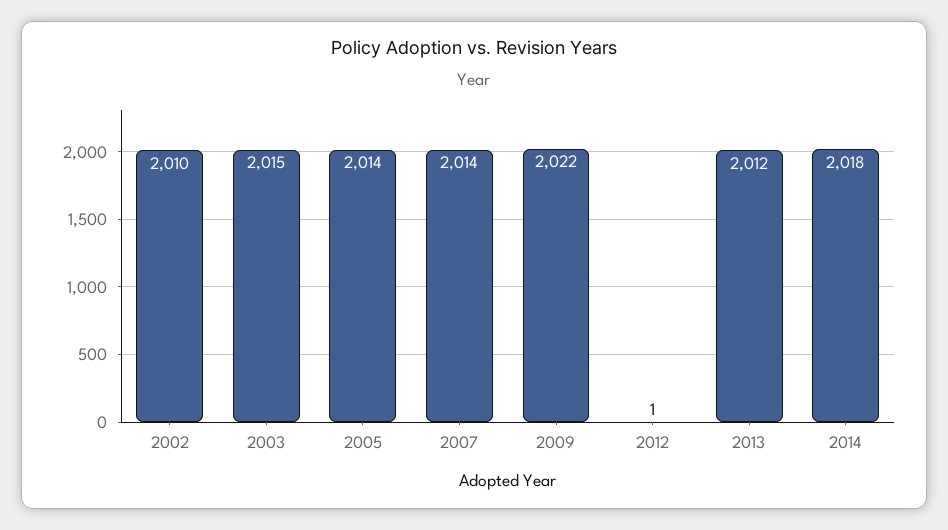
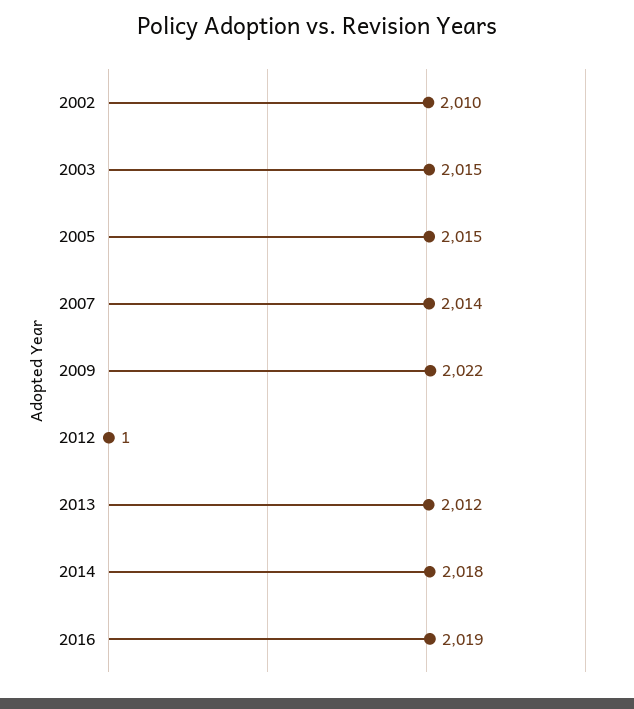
2005: 2014 -> 2015
2016: none -> 2019

